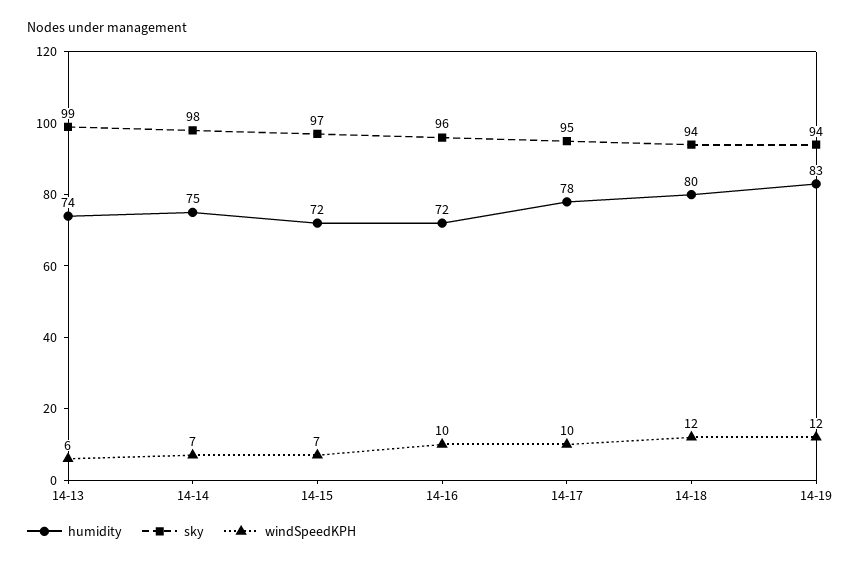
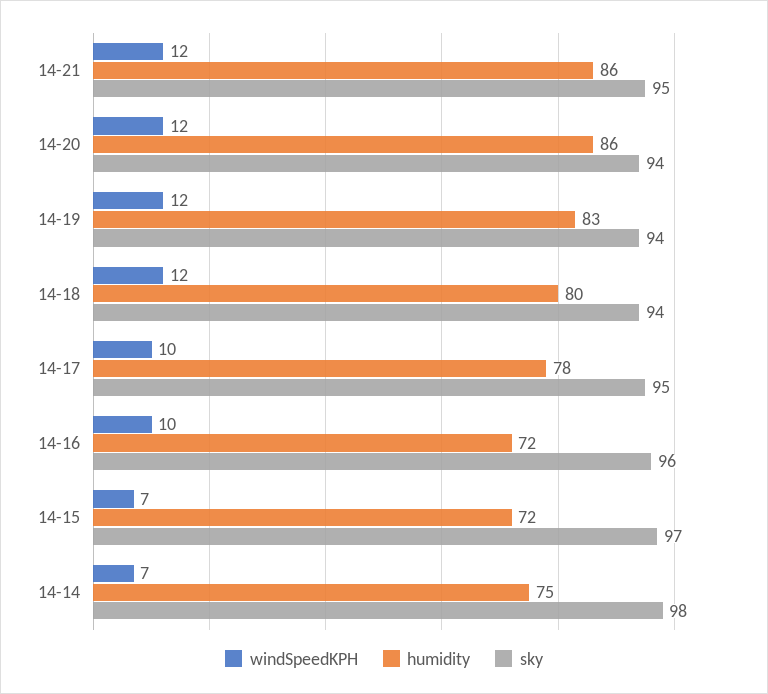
humidity, 14-13: 74 -> none
sky, 14-13: 99 -> none
windSpeedKPH, 14-13: 6 -> none
windSpeedKPH, 14-21: none -> 12
humidity, 14-21: none -> 86
sky, 14-21: none -> 95
windSpeedKPH, 14-20: none -> 12
humidity, 14-20: none -> 86
sky, 14-20: none -> 94

